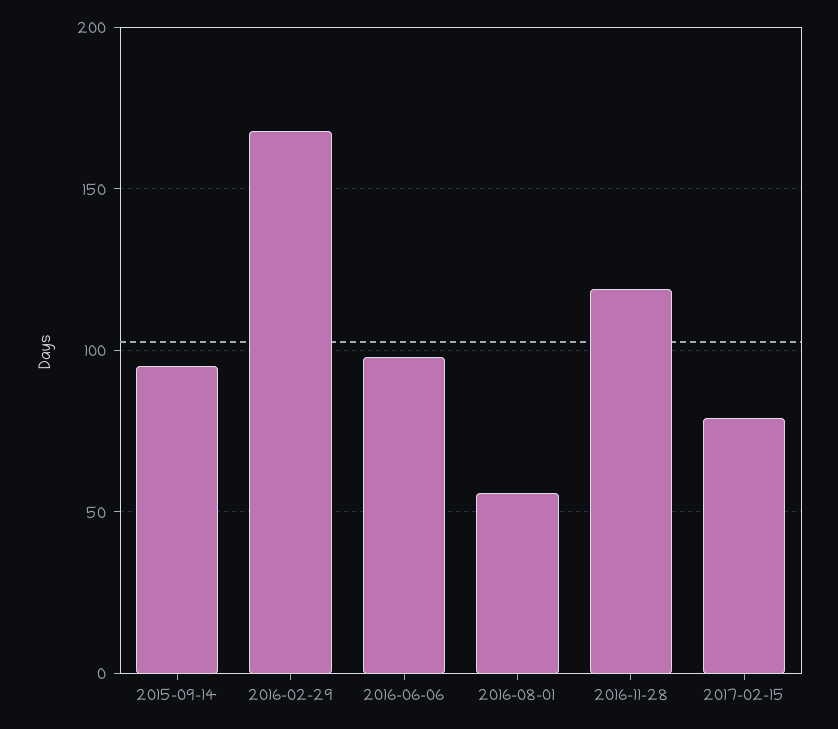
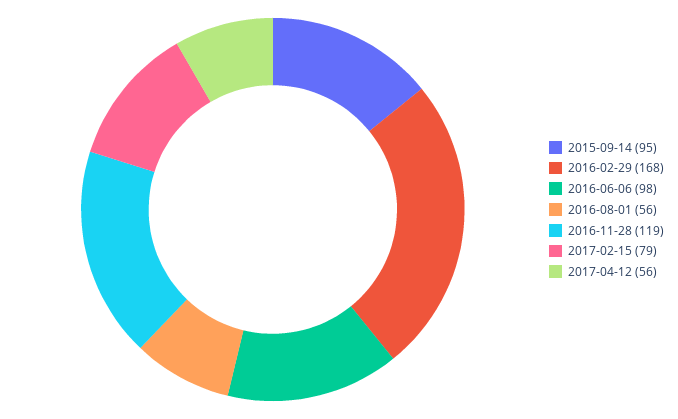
2017-04-12: none -> 56

